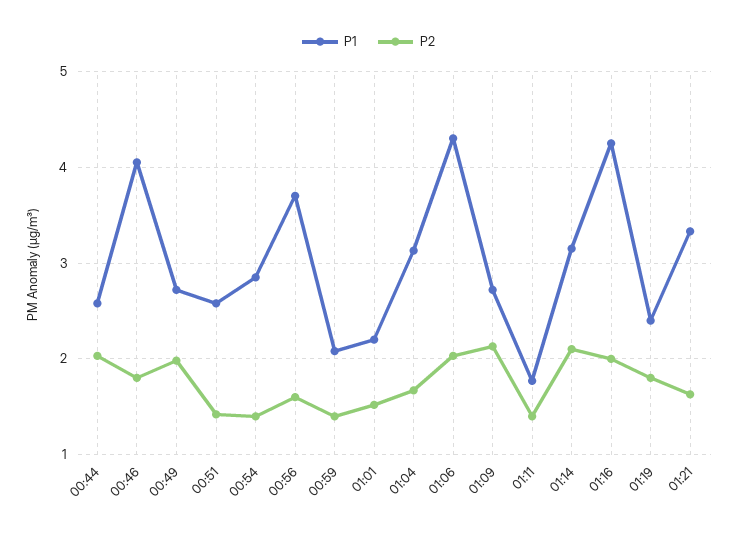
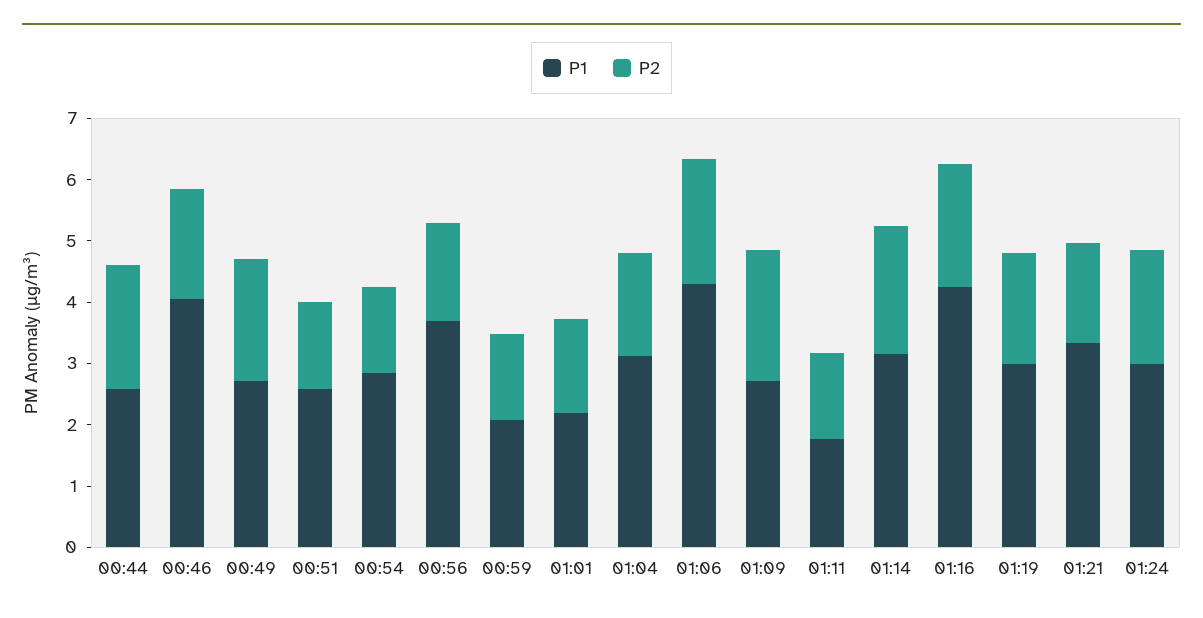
P1, 01:19: 2.4 -> 3
P1, 01:24: none -> 3
P2, 01:24: none -> 1.8

